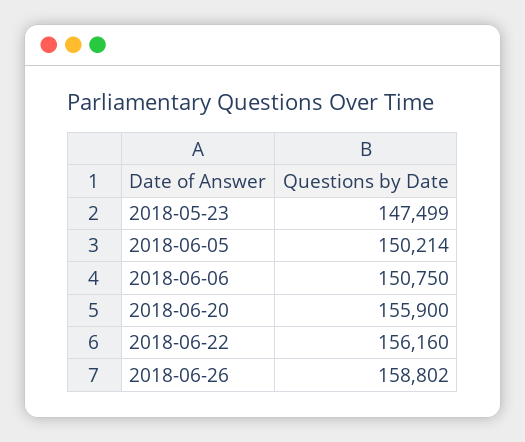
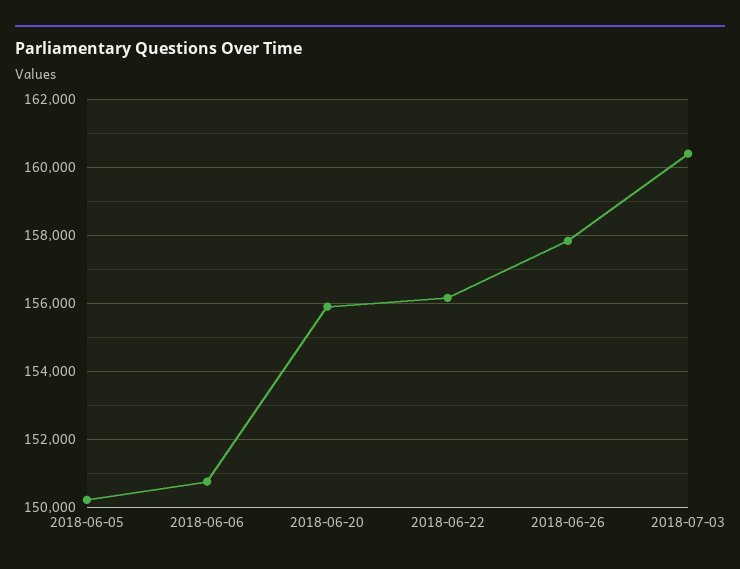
2018-05-23: 147499 -> none
2018-06-26: 158802 -> 157800
2018-07-03: none -> 160400

